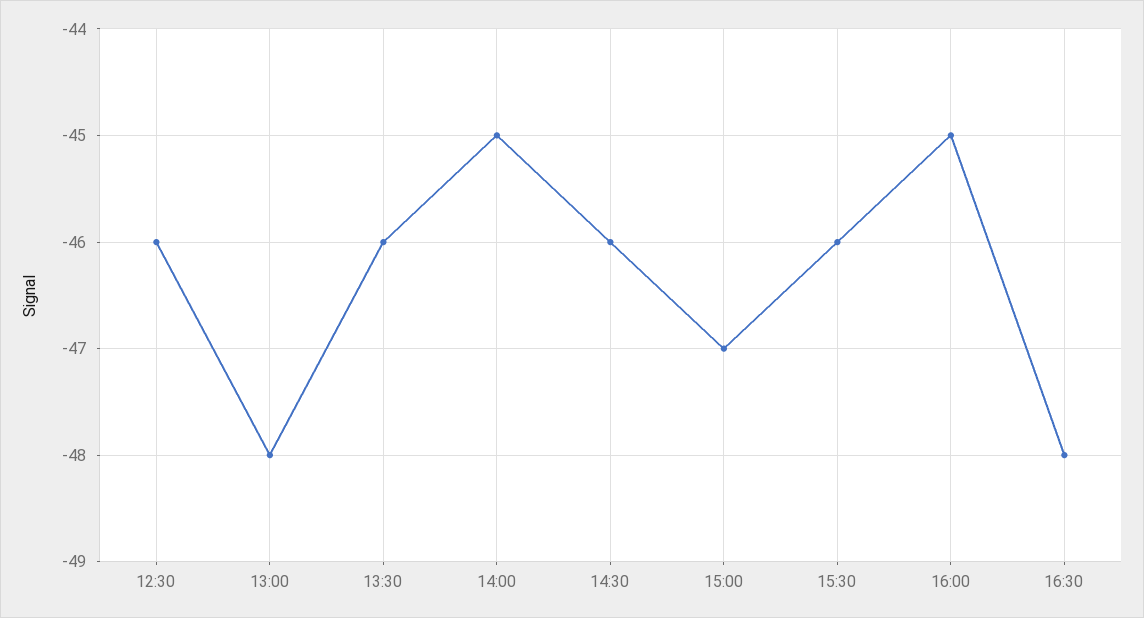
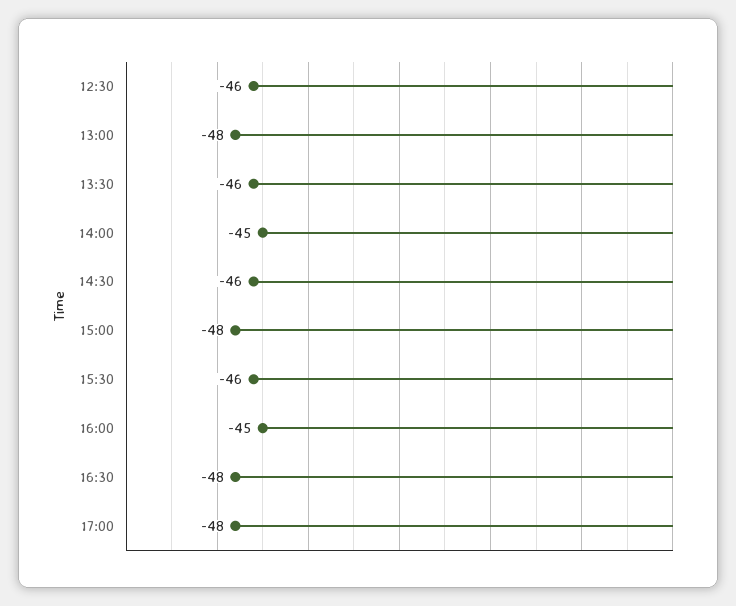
15:00: -47 -> -48
17:00: none -> -48

